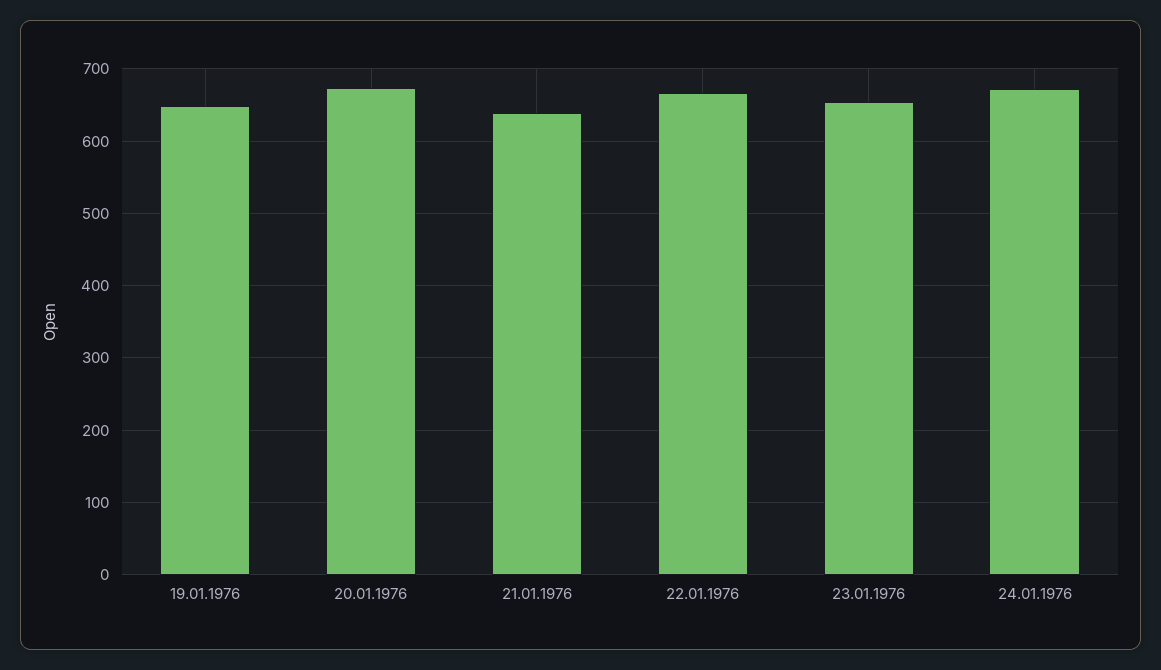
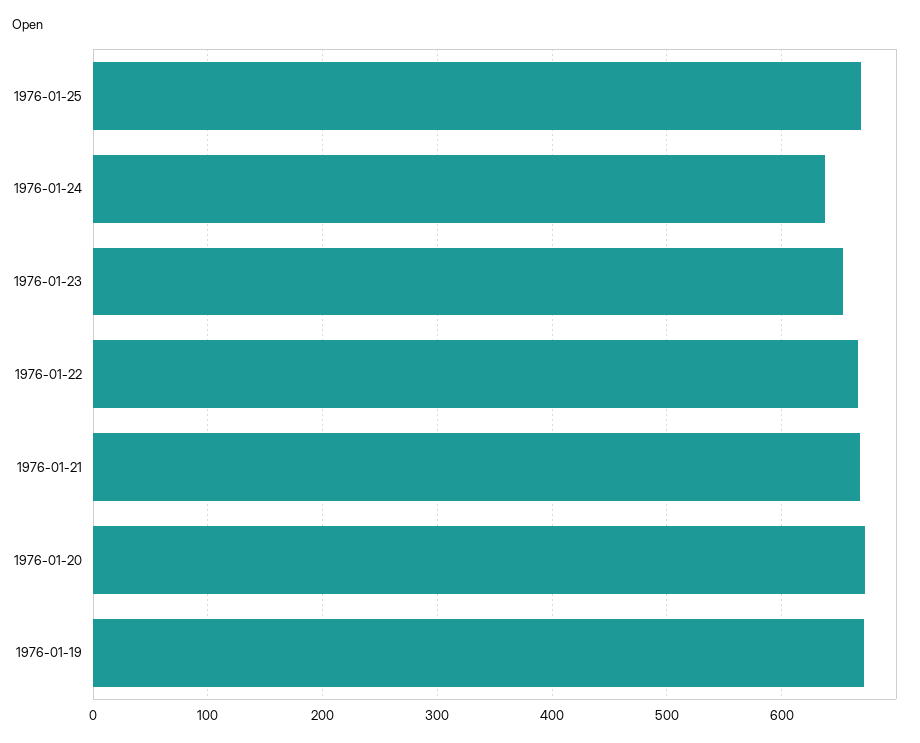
19.01.1976: 650 -> 670
21.01.1976: 640 -> 670
24.01.1976: 670 -> 640
1976-01-25: none -> 670

